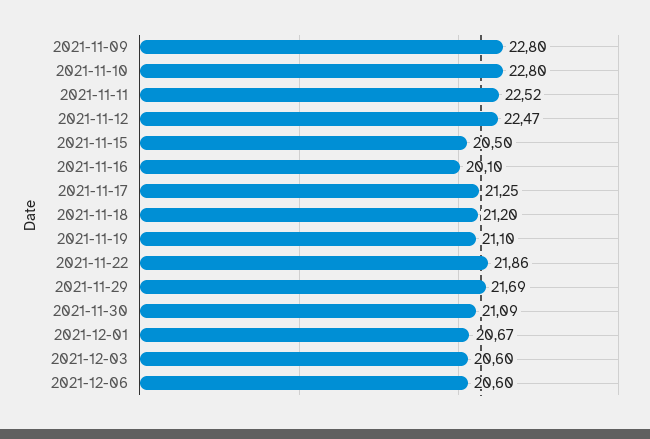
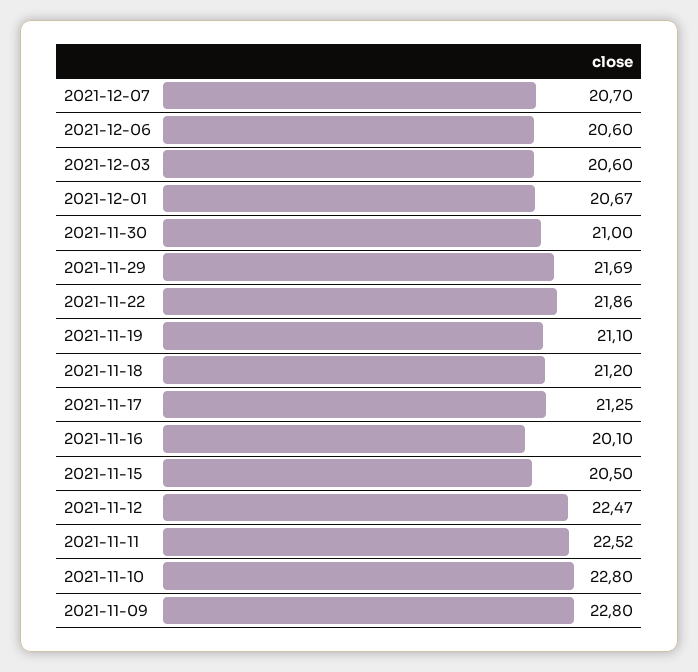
2021-11-30: 21.09 -> 21
2021-12-07: none -> 20.7

